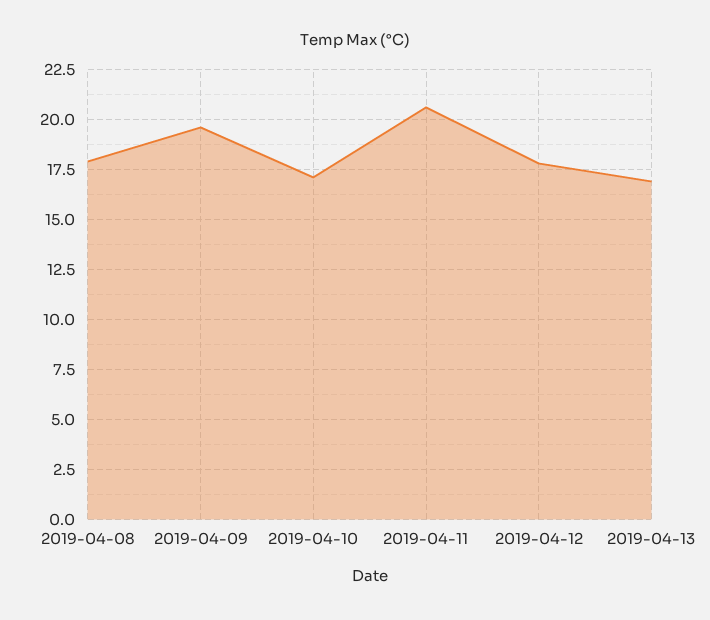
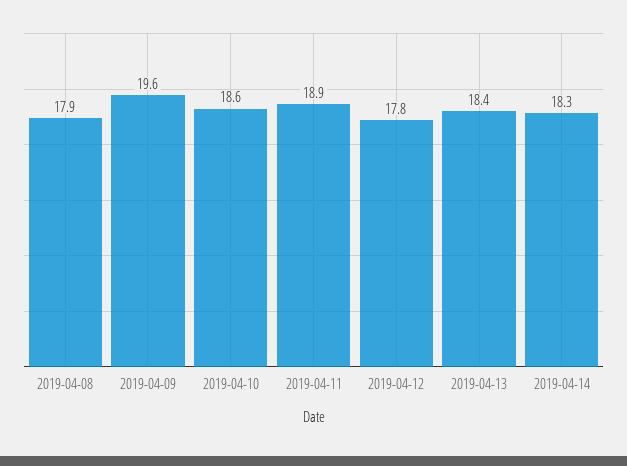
2019-04-10: 17 -> 18.6
2019-04-11: 20.5 -> 18.9
2019-04-13: 17 -> 18.4
2019-04-14: none -> 18.3

